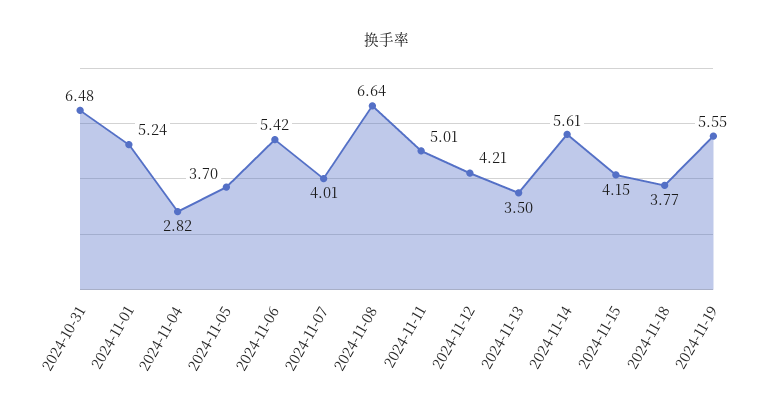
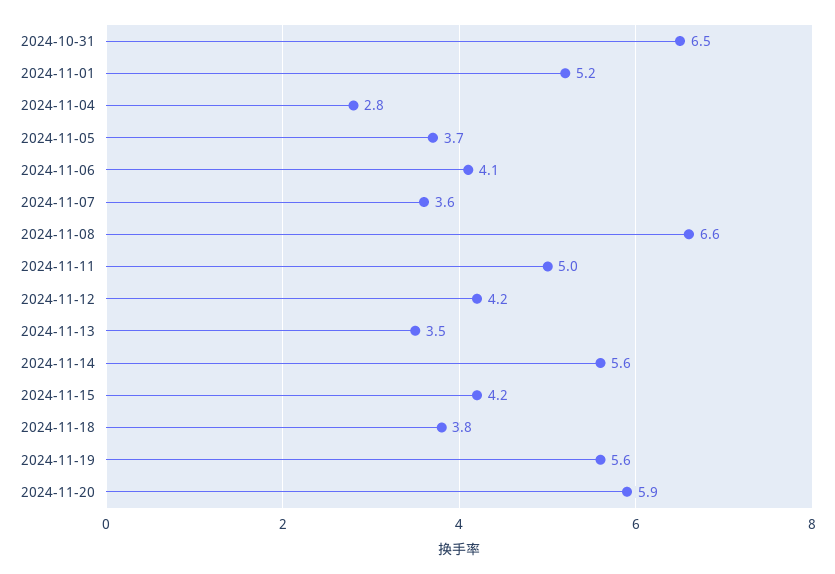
2024-11-06: 5.42 -> 4.1
2024-11-07: 4.01 -> 3.6
2024-11-20: none -> 5.9

